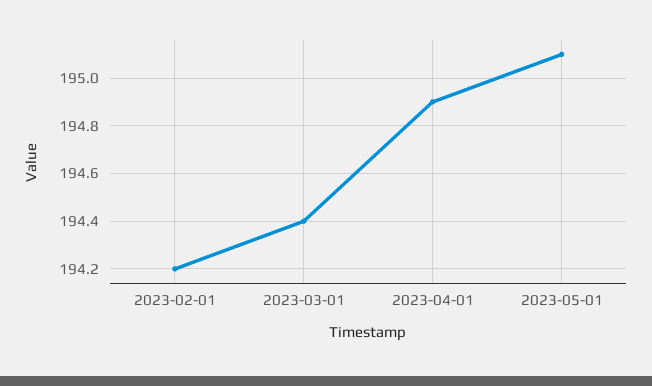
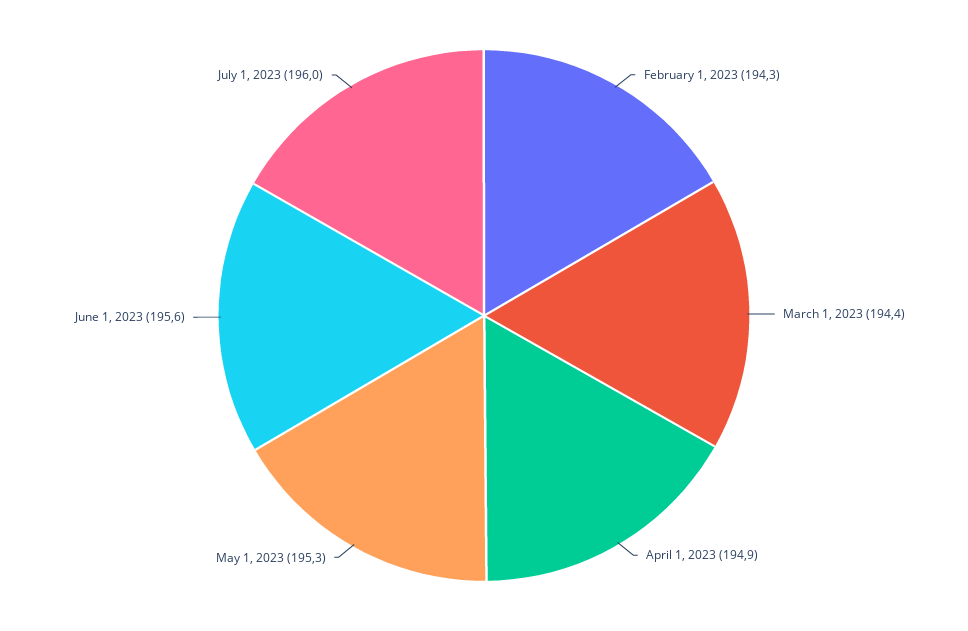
2023-02-01: 194.2 -> 194.3
2023-05-01: 195.1 -> 195.3
June 1, 2023: none -> 195.6
July 1, 2023: none -> 196

